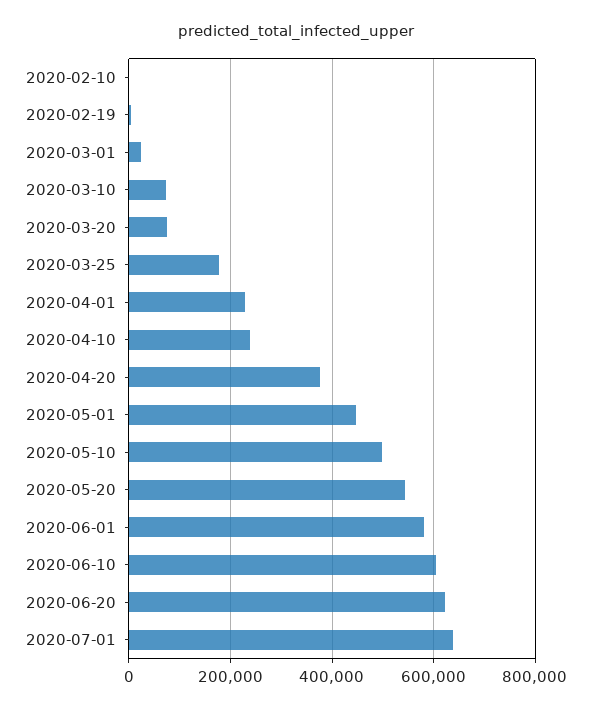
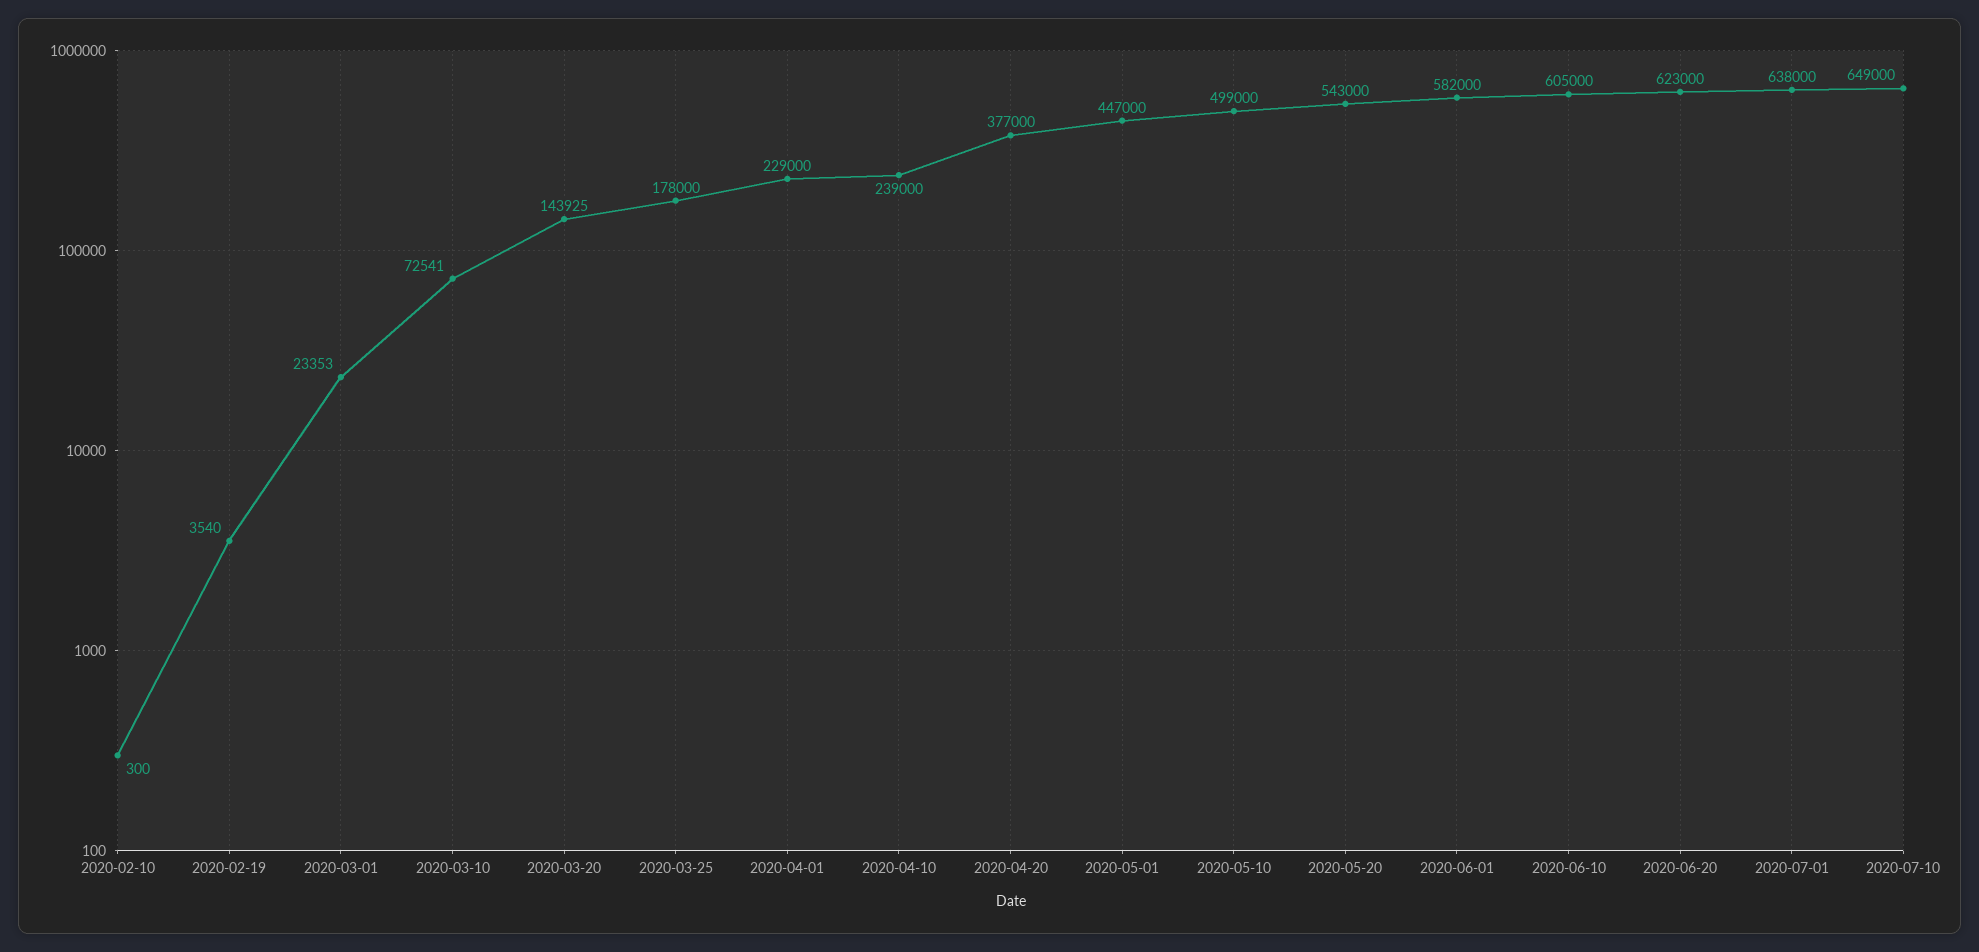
2020-03-20: 80000 -> 143925
2020-07-10: none -> 649000

